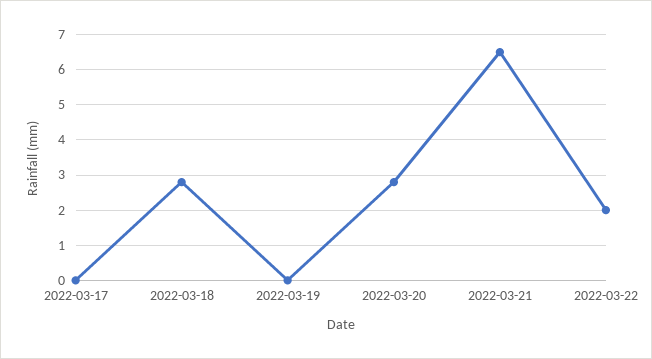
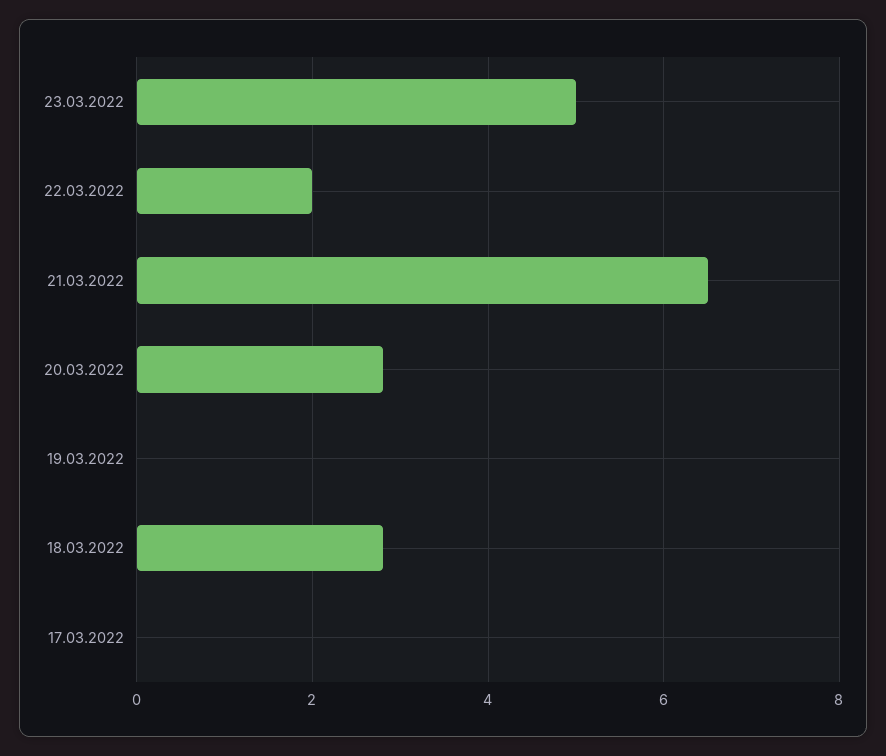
23.03.2022: none -> 5

